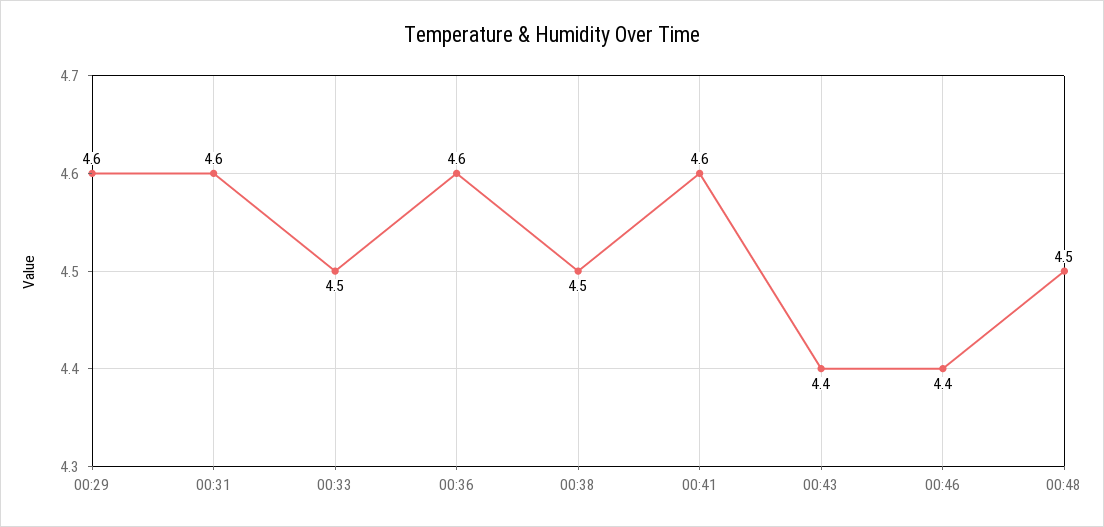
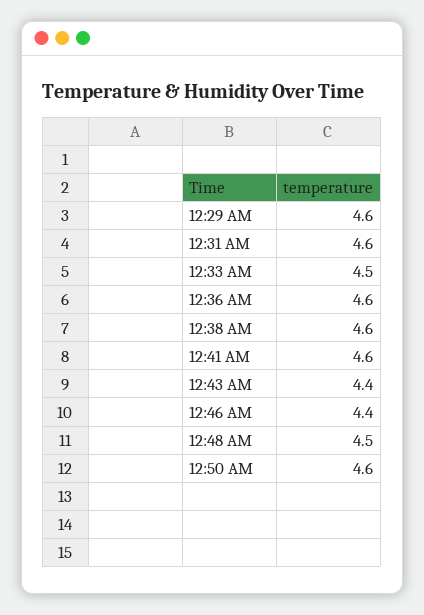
00:38: 4.5 -> 4.6
12:50 AM: none -> 4.6

